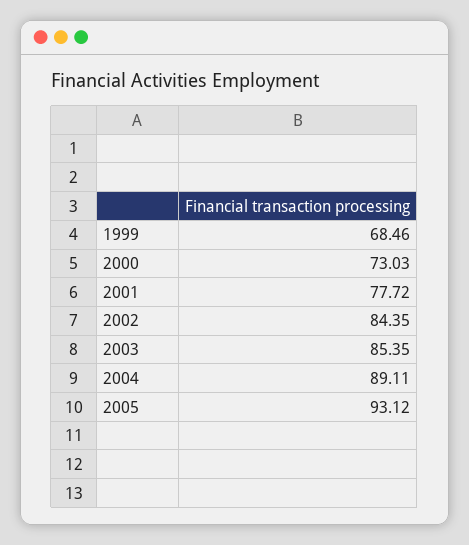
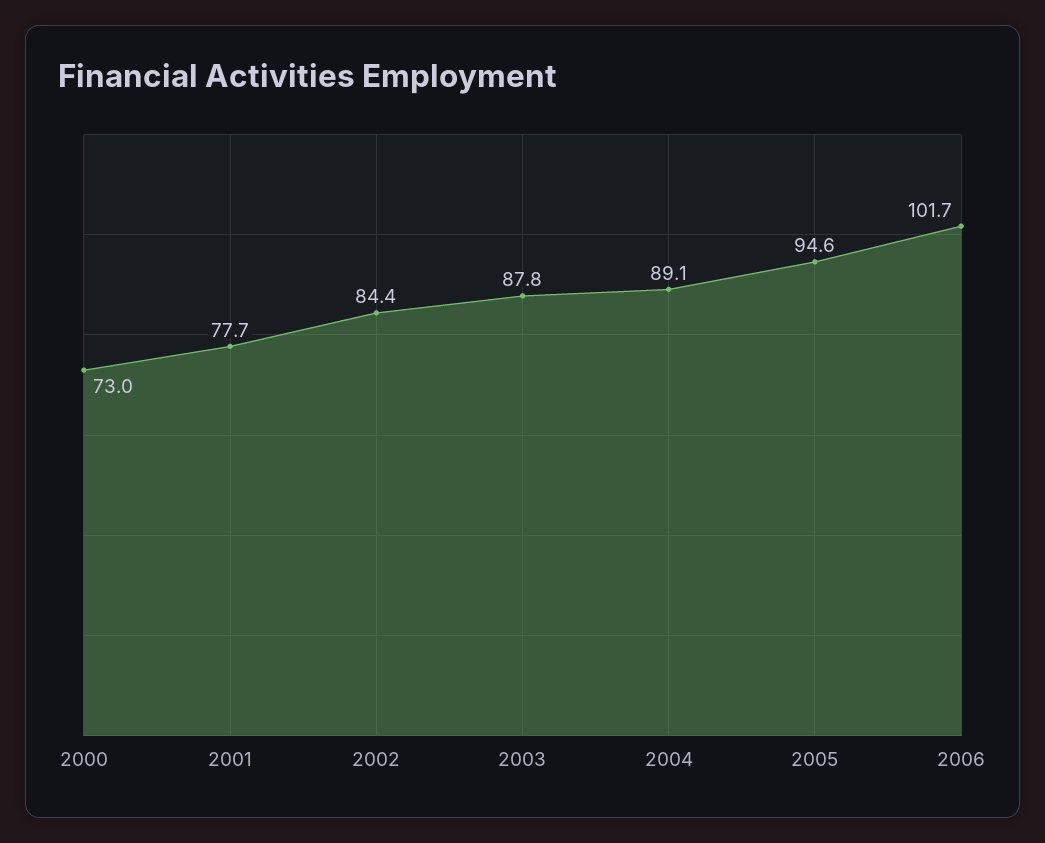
1999: 68.46 -> none
2003: 85.35 -> 87.8
2005: 93.12 -> 94.6
2006: none -> 101.7

